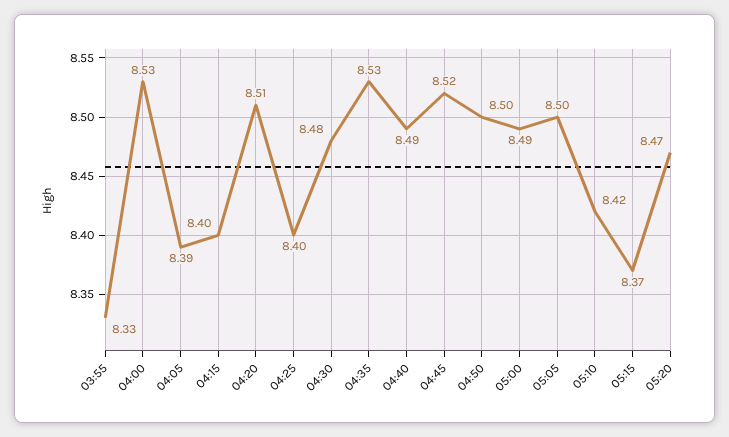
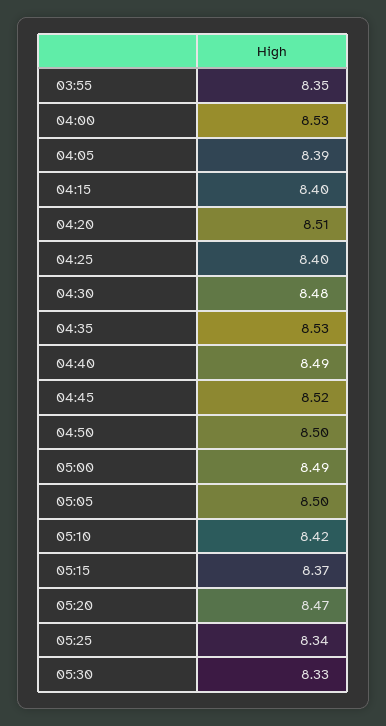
03:55: 8.33 -> 8.35
05:25: none -> 8.34
05:30: none -> 8.33

